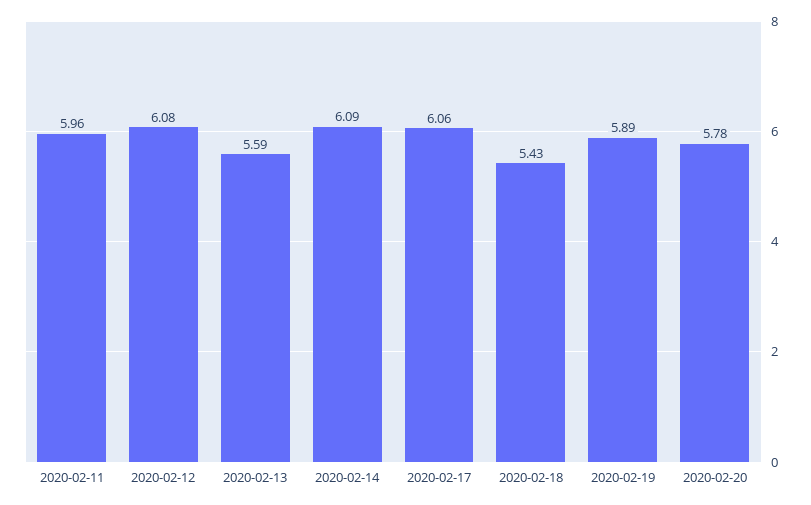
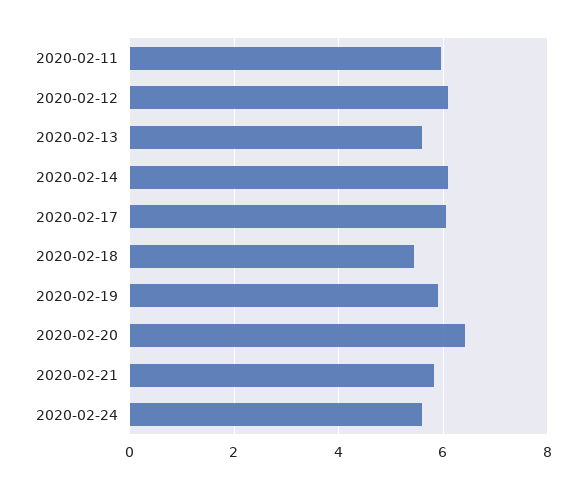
2020-02-20: 5.78 -> 6.4
2020-02-21: none -> 5.8
2020-02-24: none -> 5.6

